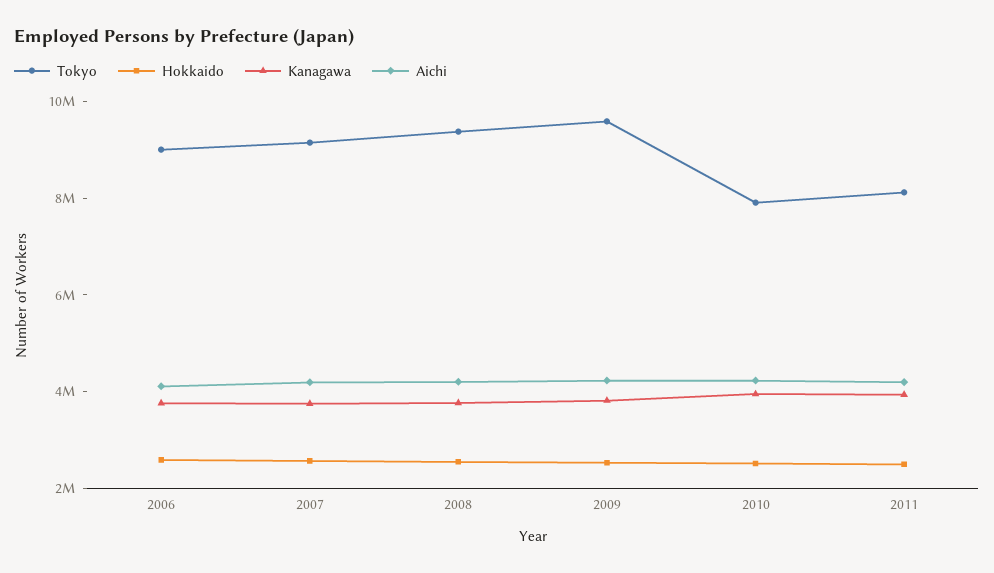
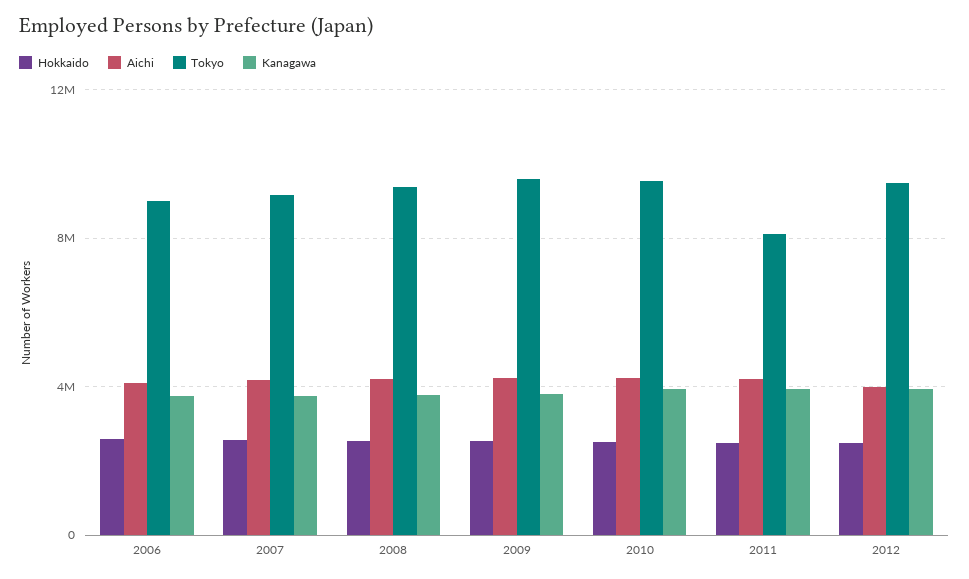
Tokyo, 2010: 8000000 -> 9500000
Hokkaido, 2012: none -> 2500000
Aichi, 2012: none -> 4000000
Tokyo, 2012: none -> 9500000
Kanagawa, 2012: none -> 4000000

